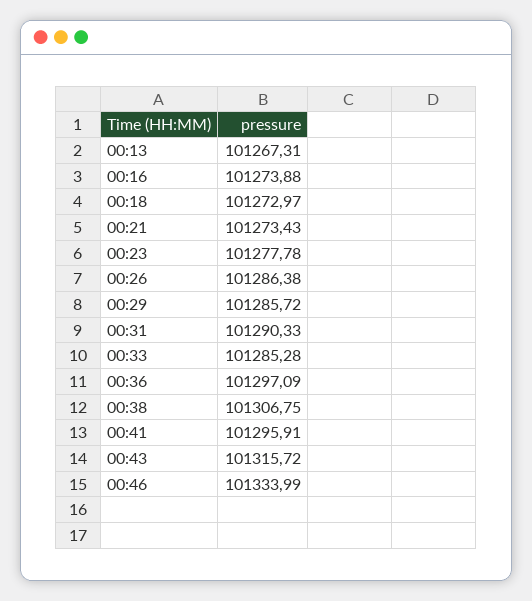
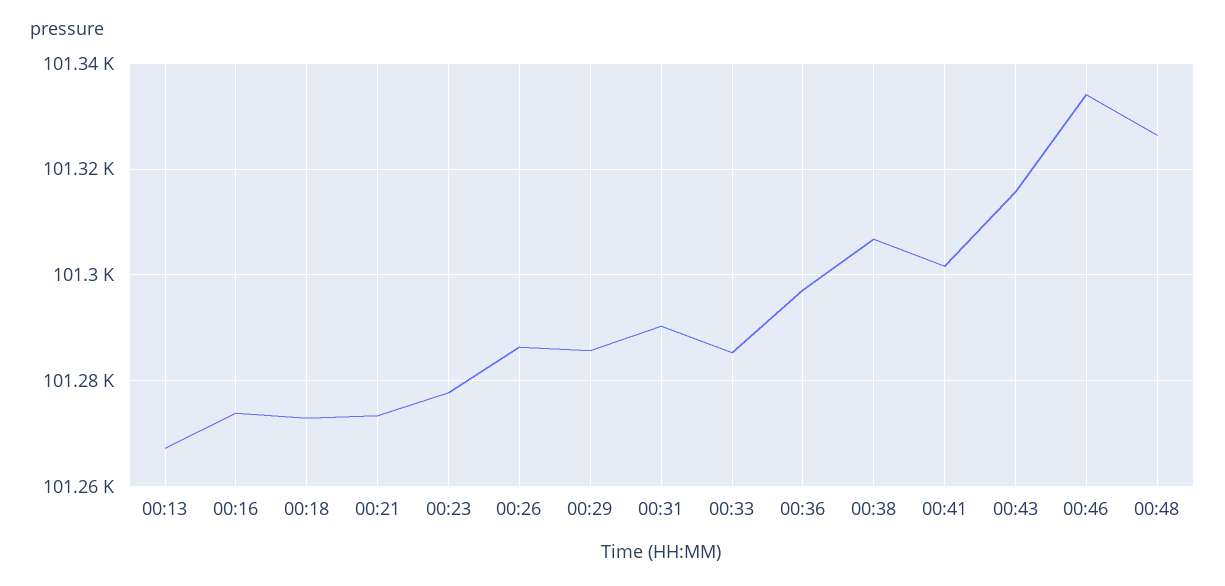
00:41: 101295.91 -> 101302
00:48: none -> 101326

